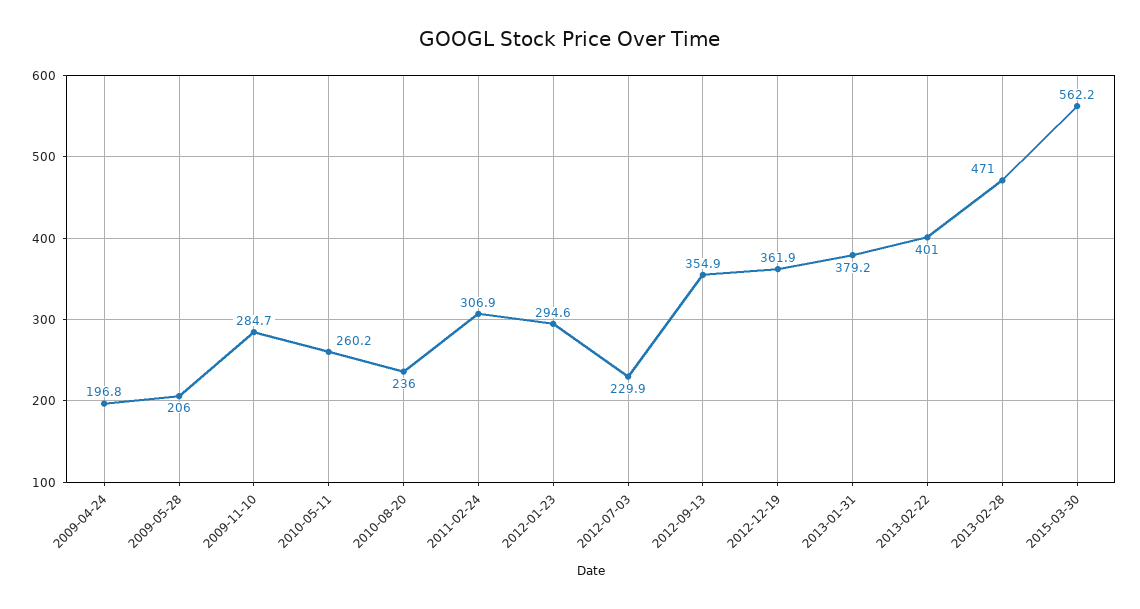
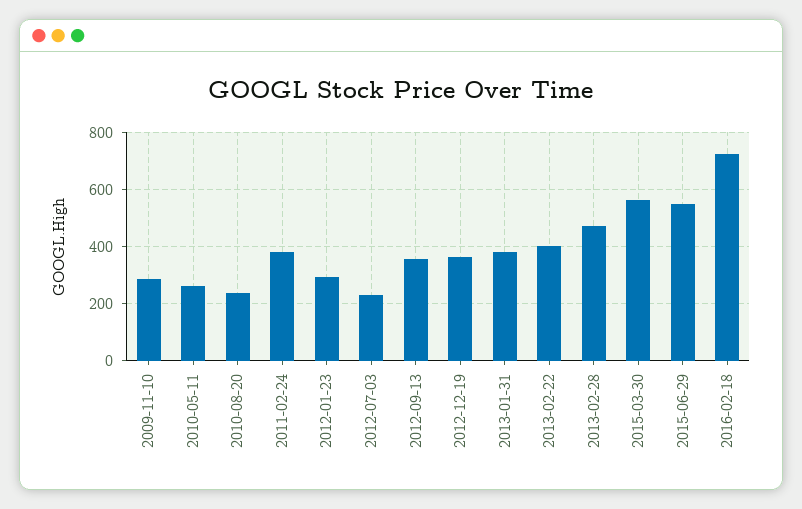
2009-04-24: 196.8 -> none
2009-05-28: 206 -> none
2011-02-24: 306.9 -> 375
2015-06-29: none -> 550
2016-02-18: none -> 725

